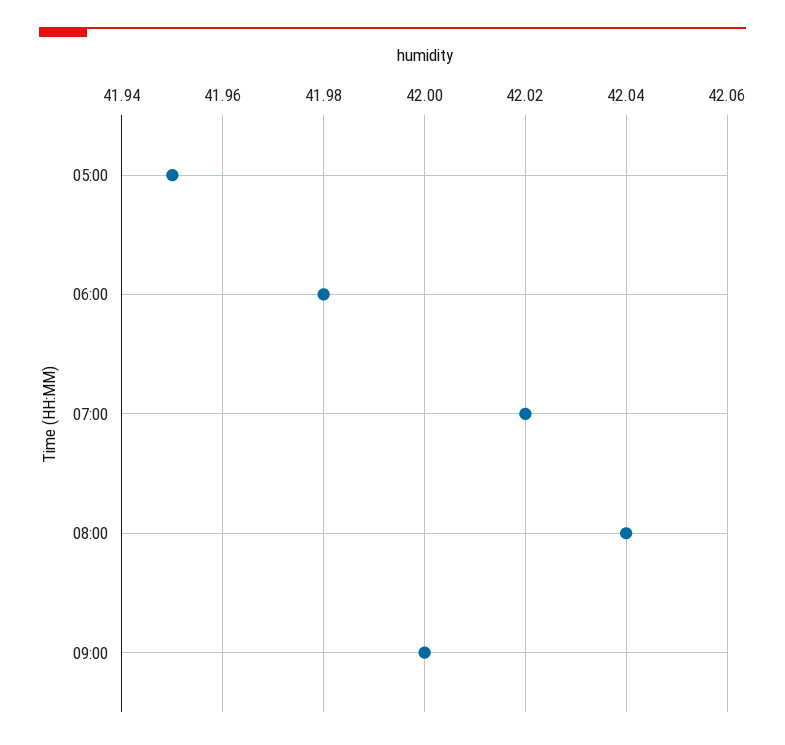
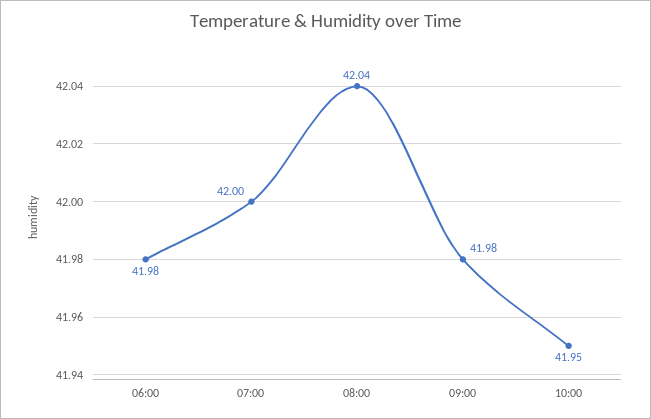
05:00: 41.95 -> none
07:00: 42.02 -> 42
09:00: 42 -> 41.98
10:00: none -> 41.95

